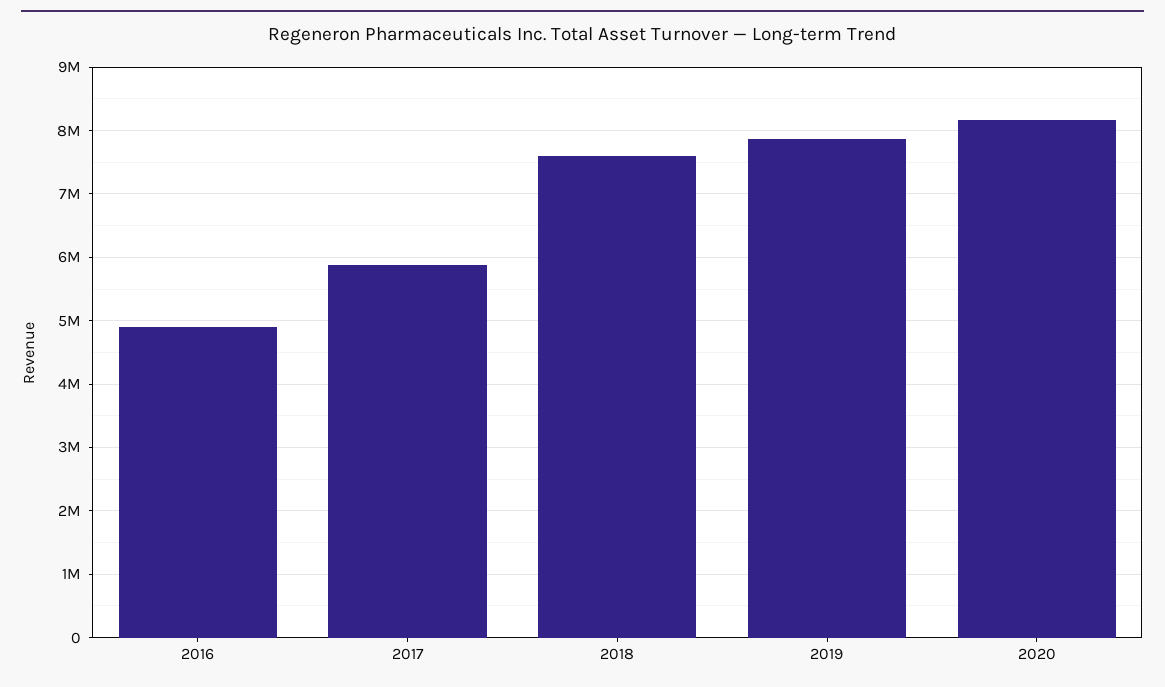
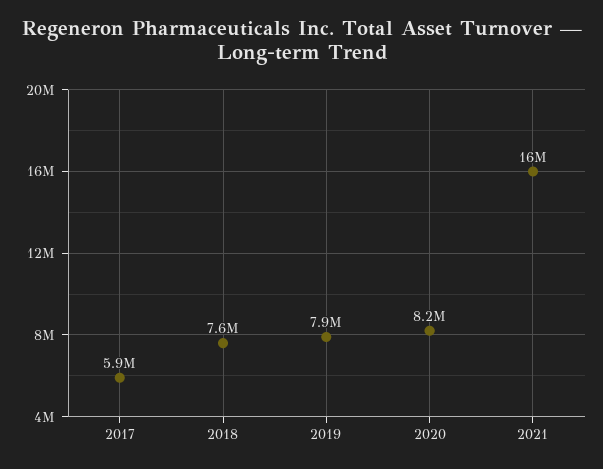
2016: 4900000 -> none
2021: none -> 16000000

